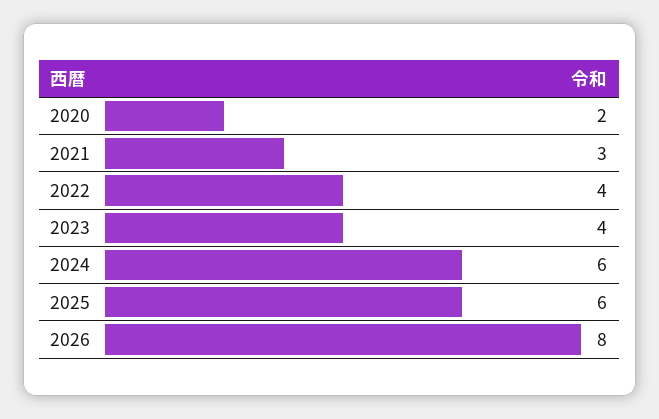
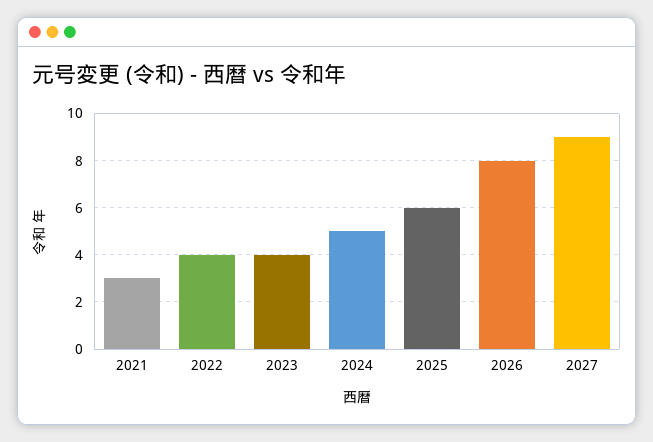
2020: 2 -> none
2024: 6 -> 5
2027: none -> 9

